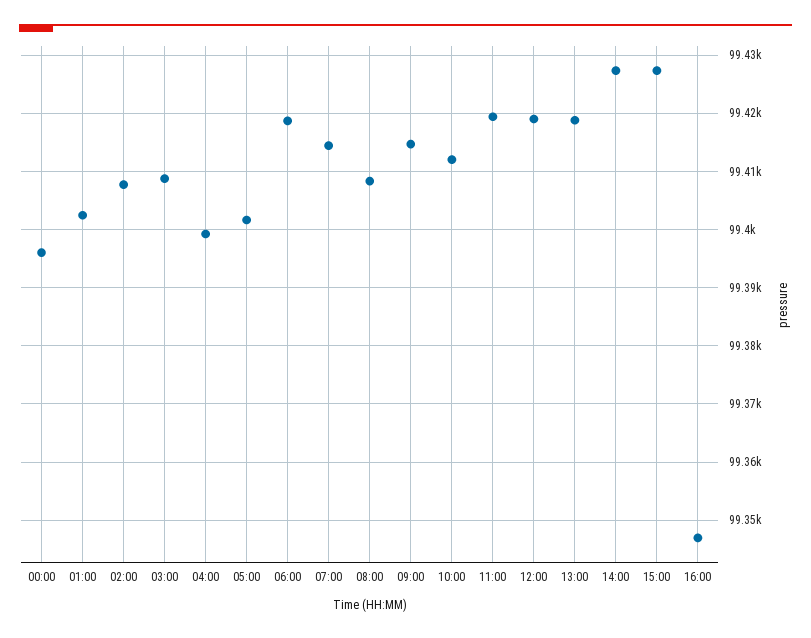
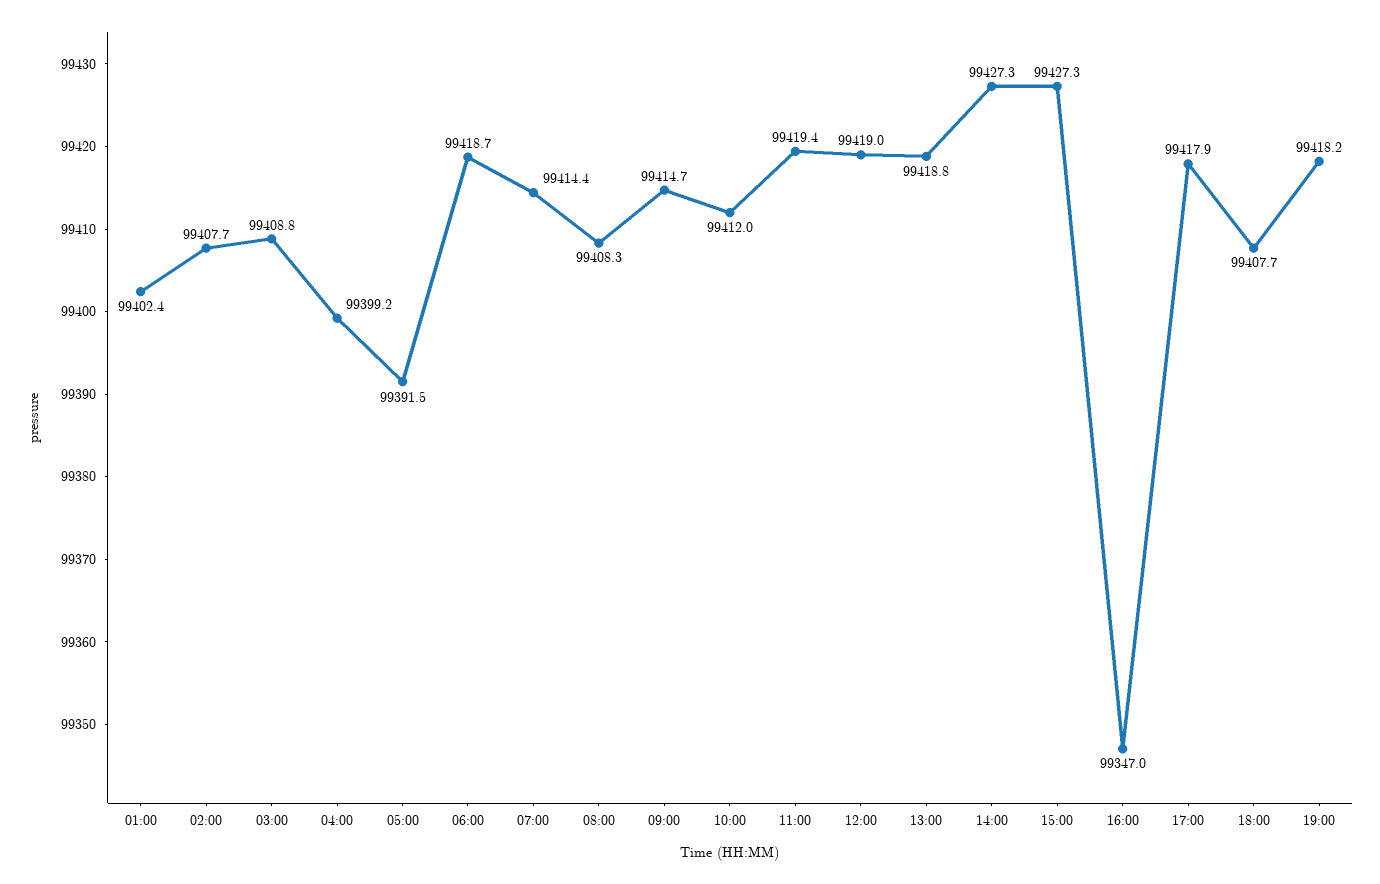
00:00: 99396 -> none
05:00: 99402 -> 99391.5
17:00: none -> 99417.9
18:00: none -> 99407.7
19:00: none -> 99418.2

